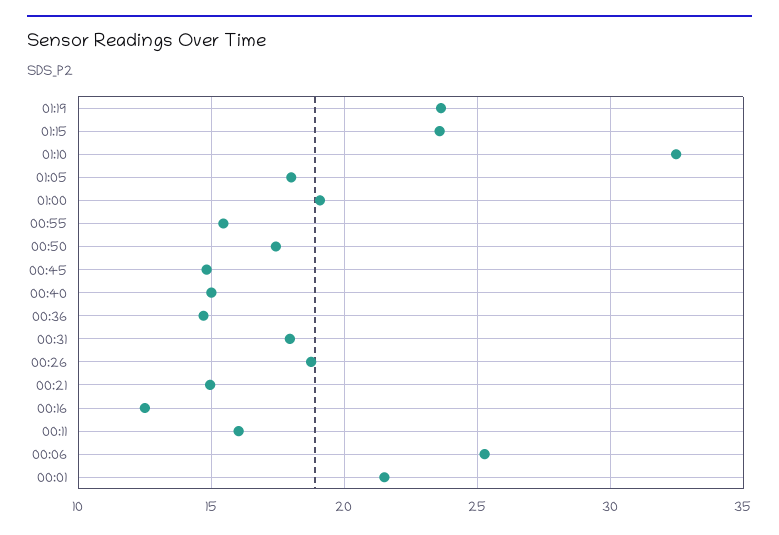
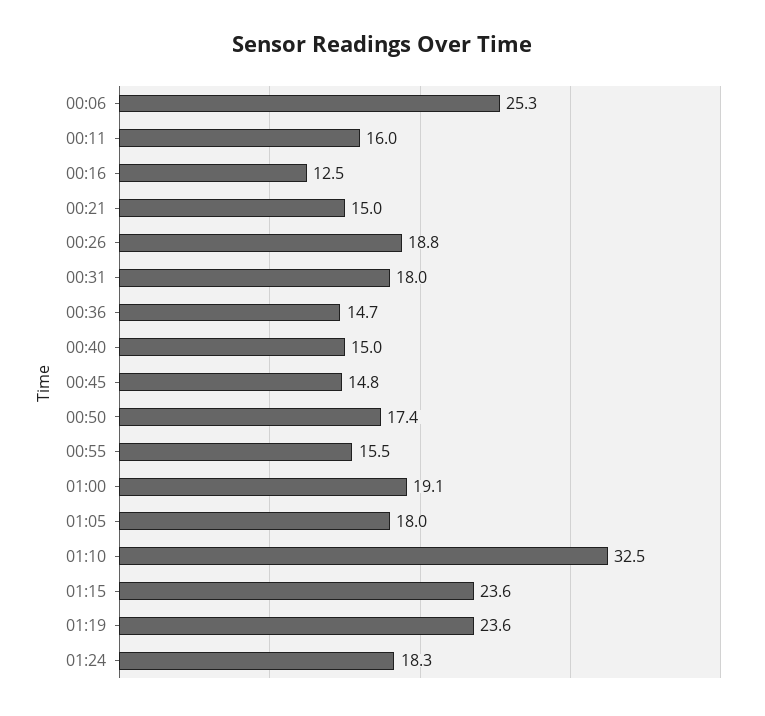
00:01: 21.5 -> none
01:24: none -> 18.3

